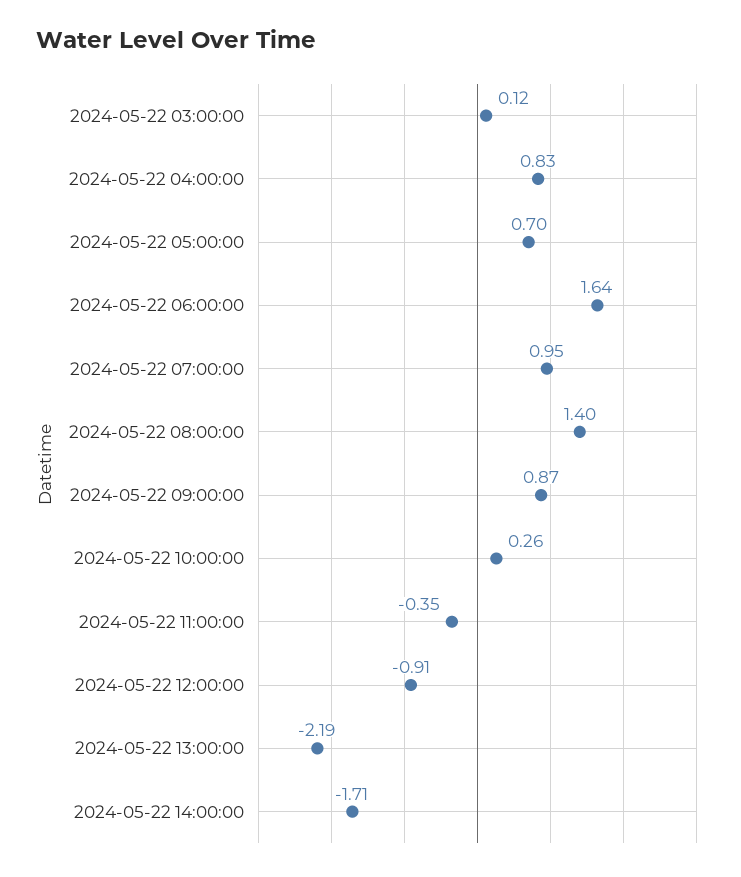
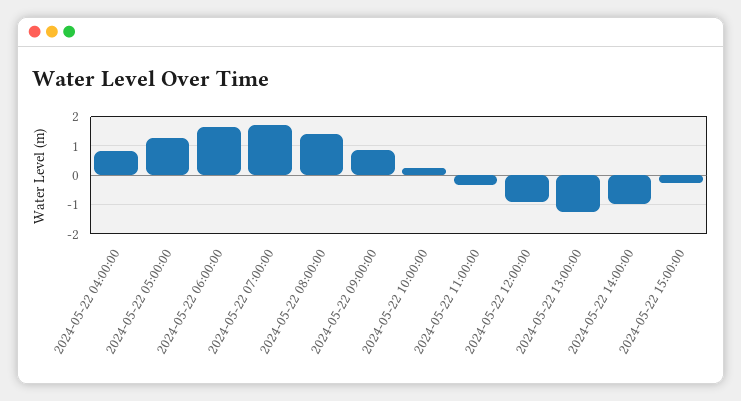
2024-05-22 03:00:00: 0.12 -> none
2024-05-22 05:00:00: 0.7 -> 1.25
2024-05-22 07:00:00: 0.95 -> 1.75
2024-05-22 13:00:00: -2.19 -> -1.25
2024-05-22 14:00:00: -1.71 -> -1
2024-05-22 15:00:00: none -> -0.25

